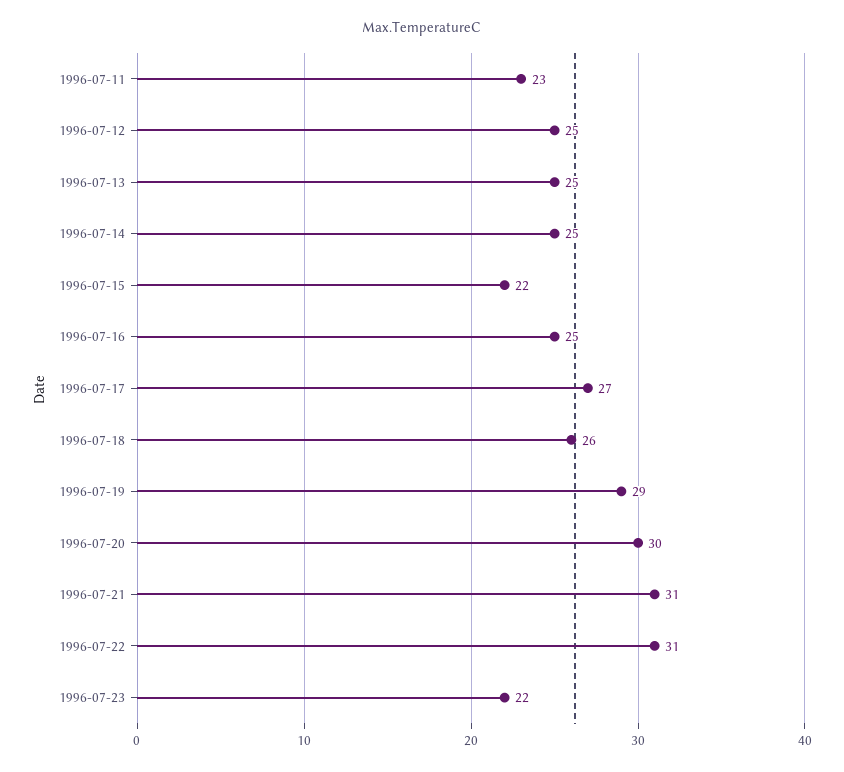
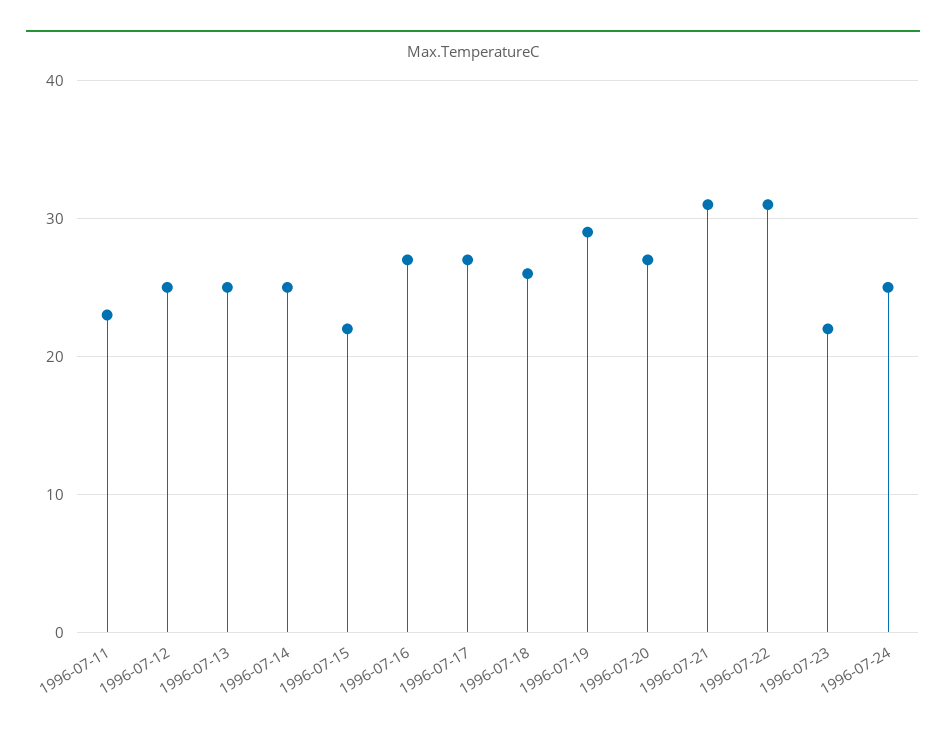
1996-07-16: 25 -> 27
1996-07-20: 30 -> 27
1996-07-24: none -> 25

